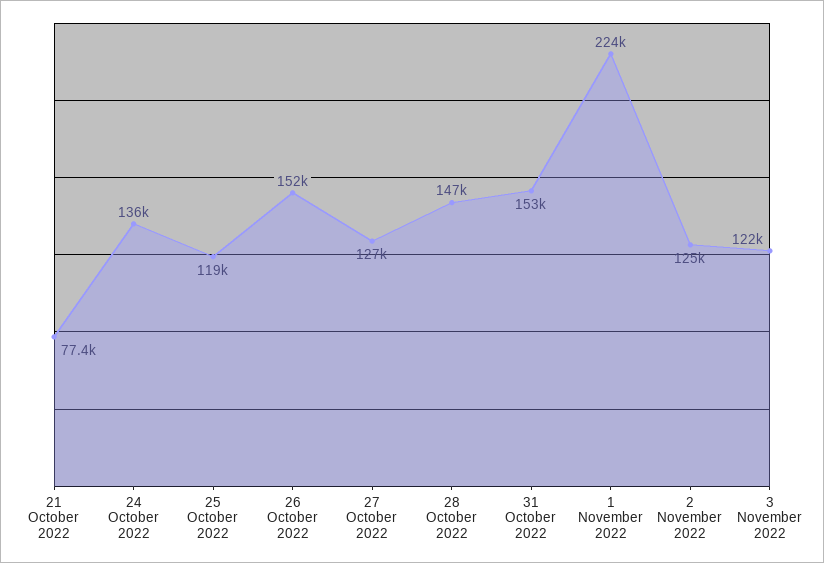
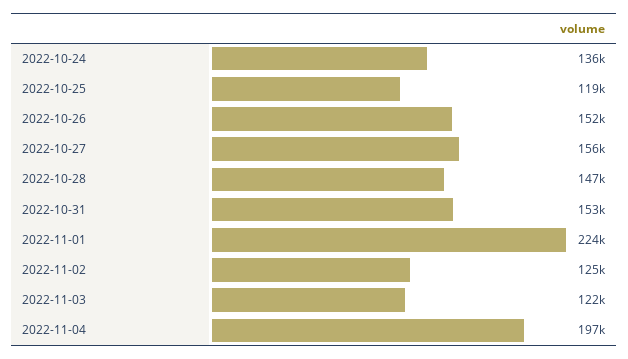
21 October 2022: 77400 -> none
27 October 2022: 127000 -> 156000
2022-11-04: none -> 197000

